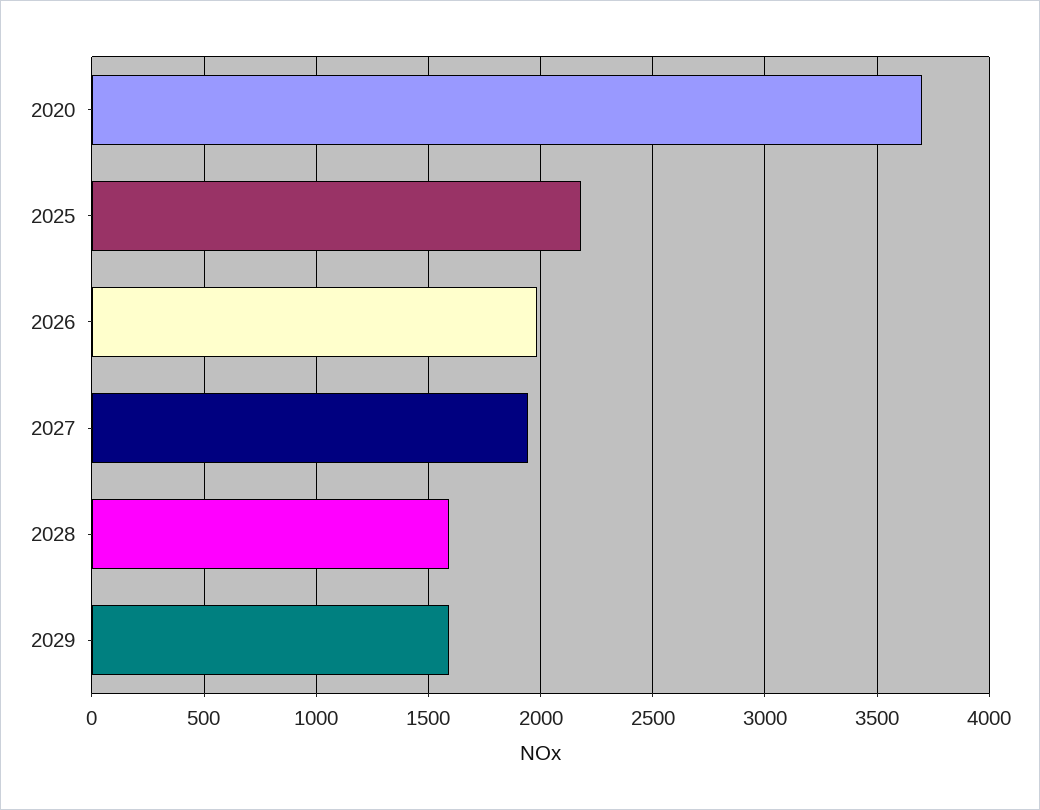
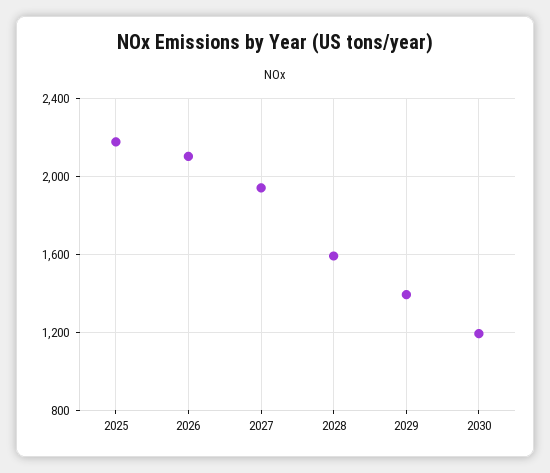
2020: 3700 -> none
2026: 2000 -> 2100
2029: 1600 -> 1400
2030: none -> 1200

